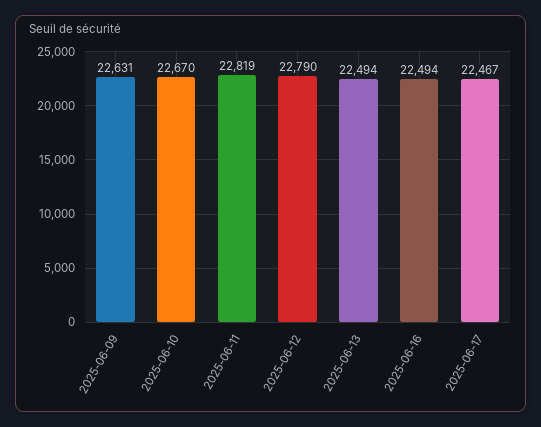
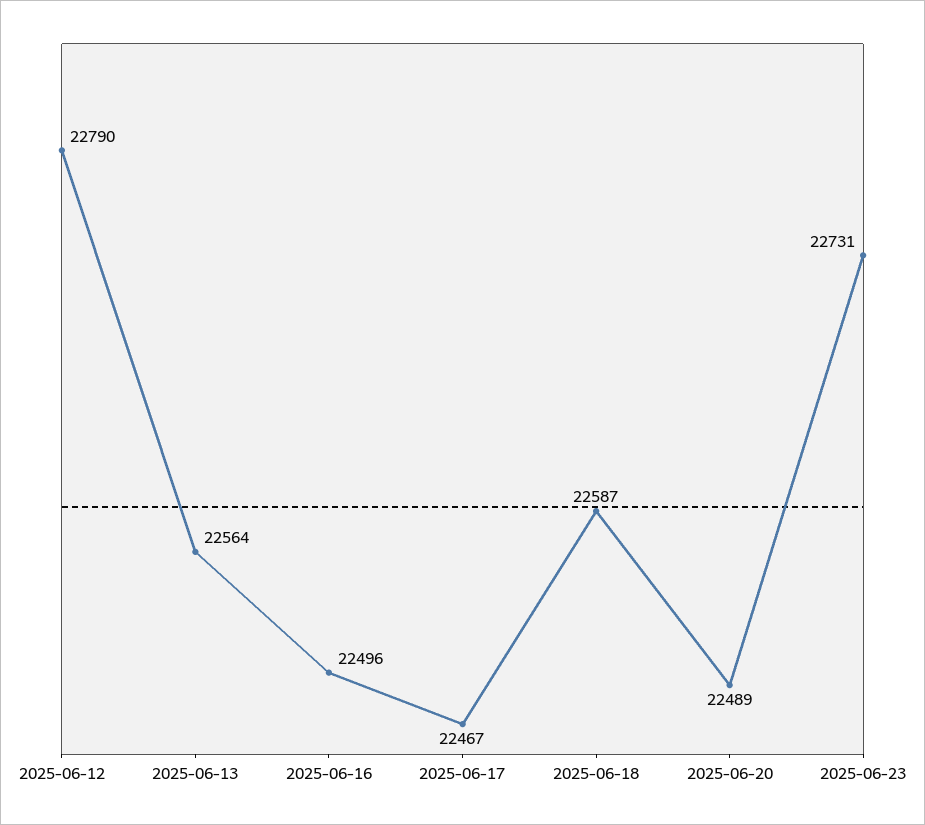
2025-06-09: 22631 -> none
2025-06-10: 22670 -> none
2025-06-11: 22819 -> none
2025-06-13: 22494 -> 22564
2025-06-16: 22494 -> 22496
2025-06-18: none -> 22587
2025-06-20: none -> 22489
2025-06-23: none -> 22731

